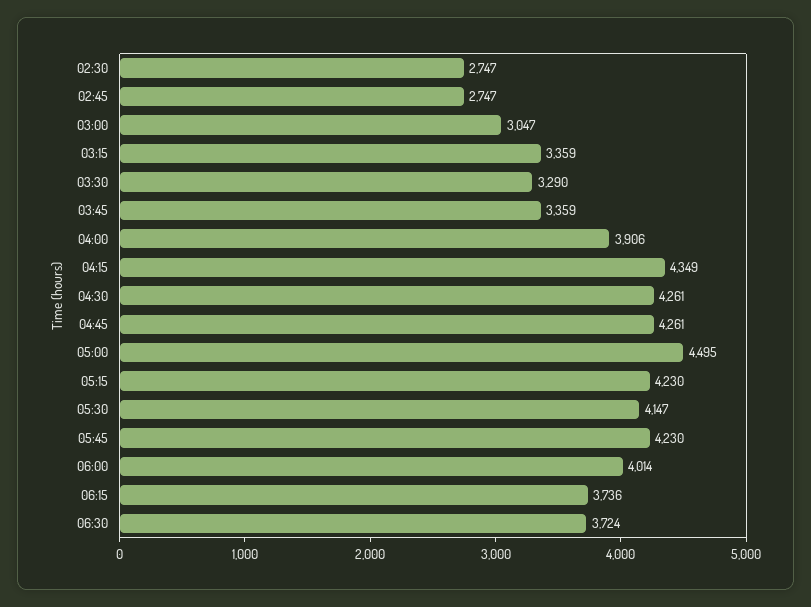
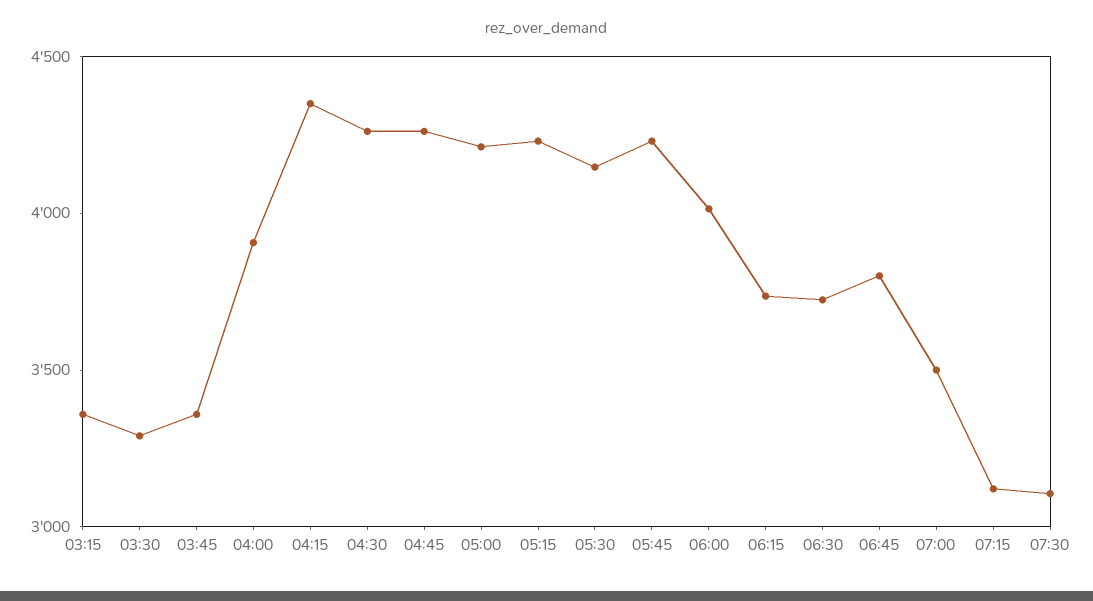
02:30: 2747 -> none
02:45: 2747 -> none
03:00: 3047 -> none
05:00: 4495 -> 4200
06:45: none -> 3800
07:00: none -> 3500
07:15: none -> 3100
07:30: none -> 3100

